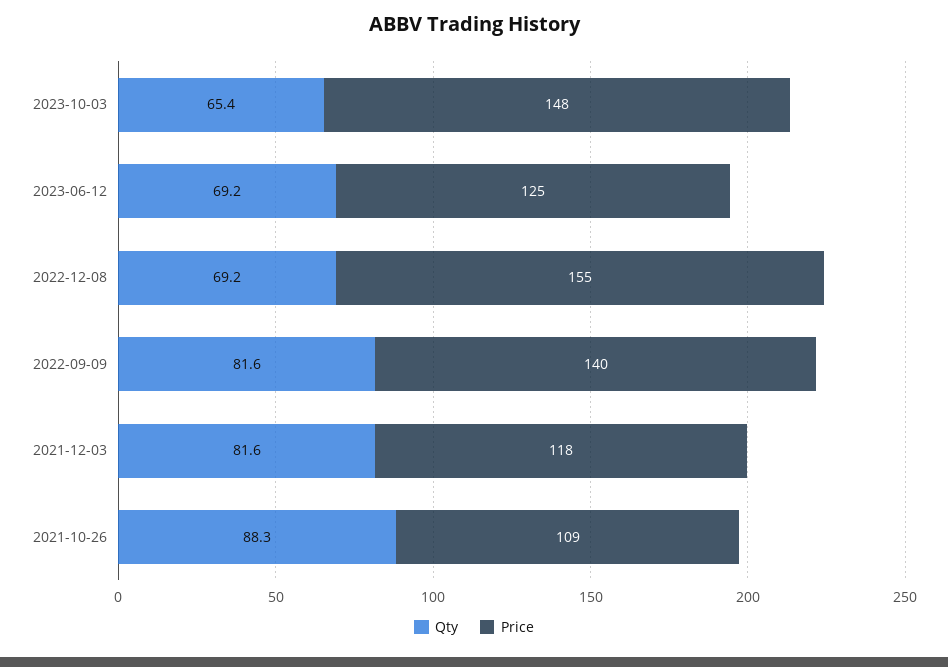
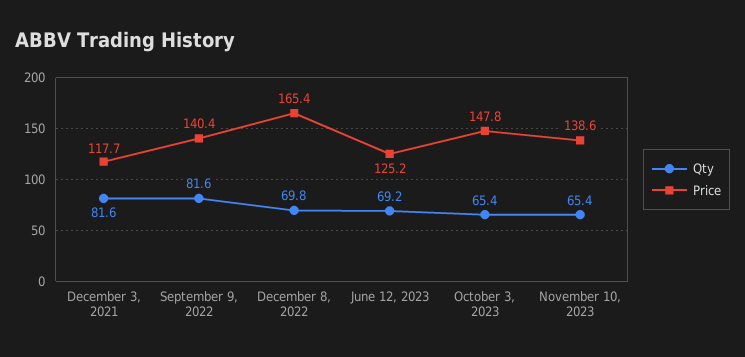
Qty, 2022-12-08: 69.2 -> 69.8
Price, 2022-12-08: 155 -> 165.4
Qty, 2021-10-26: 88.3 -> none
Price, 2021-10-26: 109 -> none
Qty, November 10, 2023: none -> 65.4
Price, November 10, 2023: none -> 138.6

